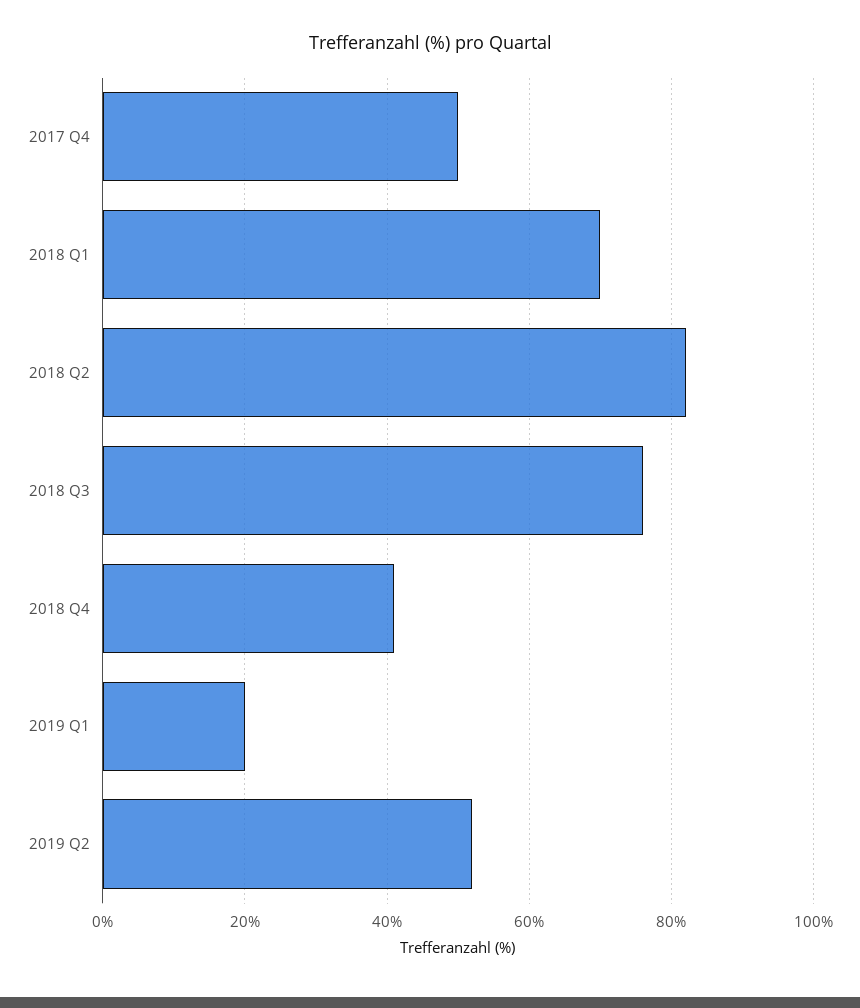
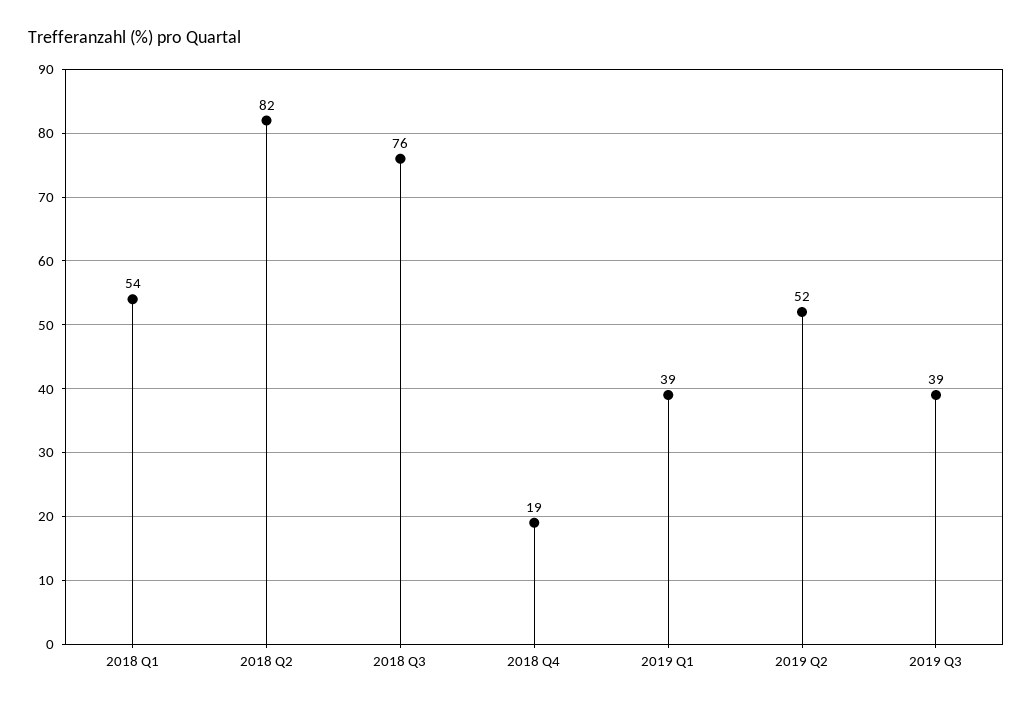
2017 Q4: 50 -> none
2018 Q1: 70 -> 54
2018 Q4: 40 -> 19
2019 Q1: 20 -> 39
2019 Q3: none -> 39

